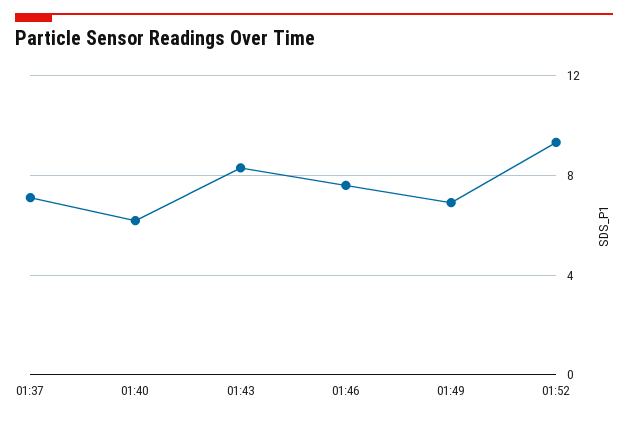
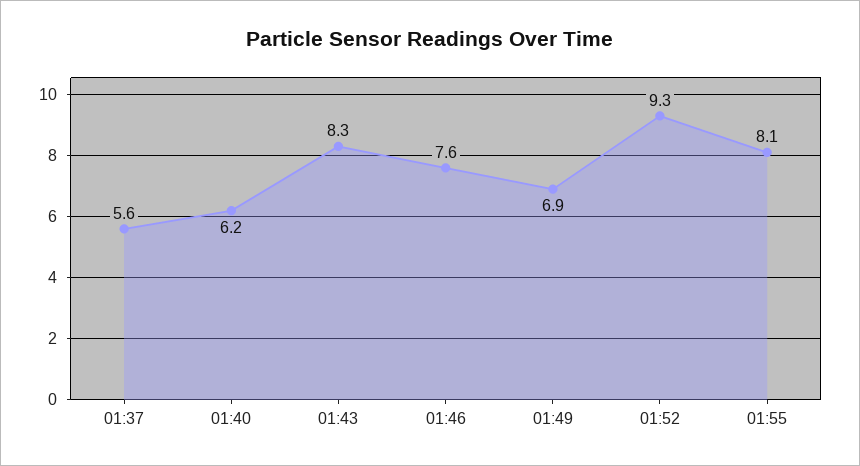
01:37: 7 -> 5.6
01:55: none -> 8.1

